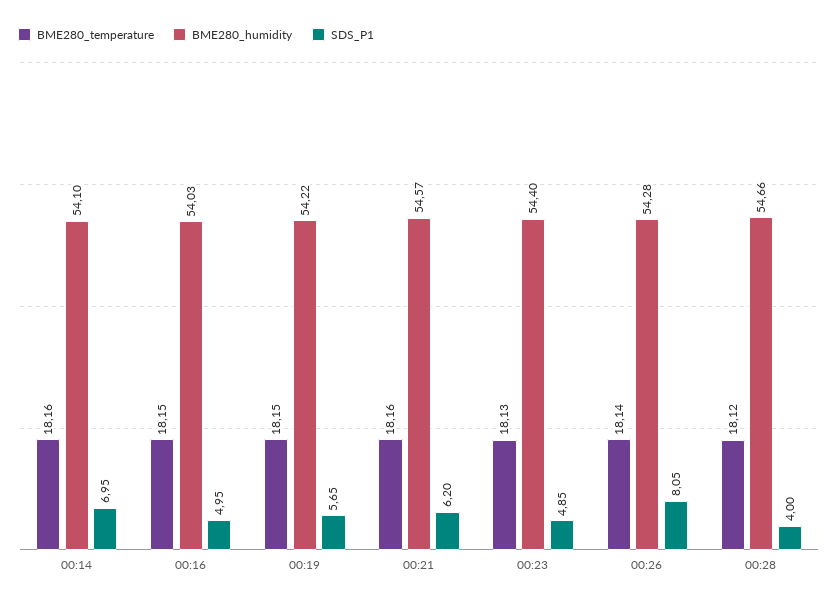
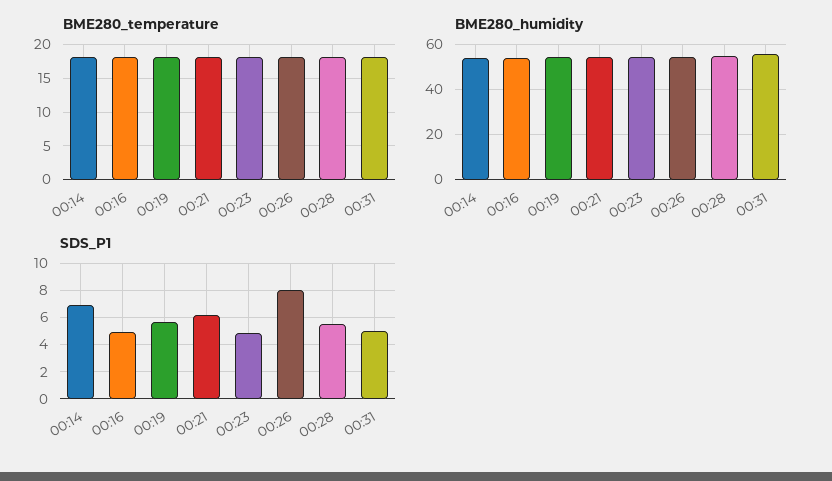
SDS_P1, 00:28: 4 -> 5.5
BME280_temperature, 00:31: none -> 18
BME280_humidity, 00:31: none -> 55
SDS_P1, 00:31: none -> 5

